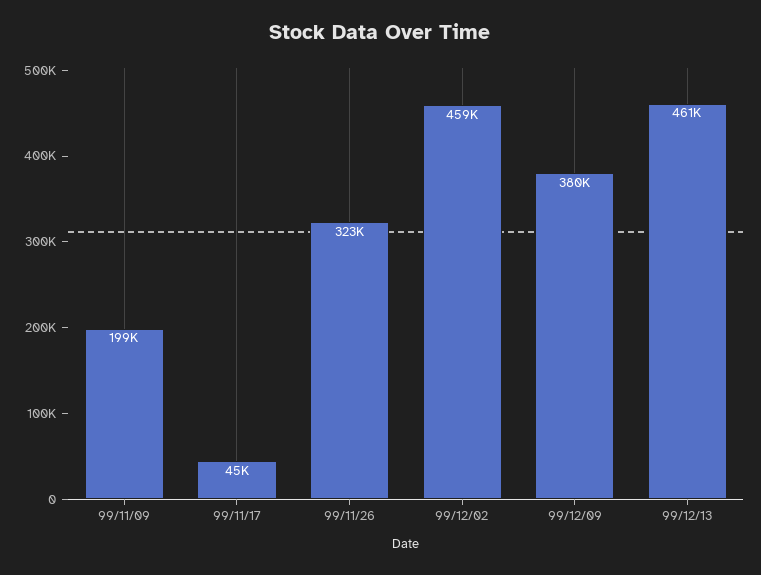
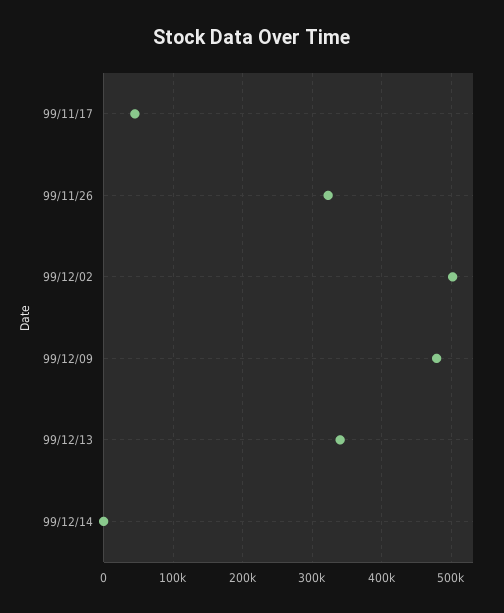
99/11/09: 199000 -> none
99/12/02: 459000 -> 500000
99/12/09: 380000 -> 480000
99/12/13: 461000 -> 340000
99/12/14: none -> 0

